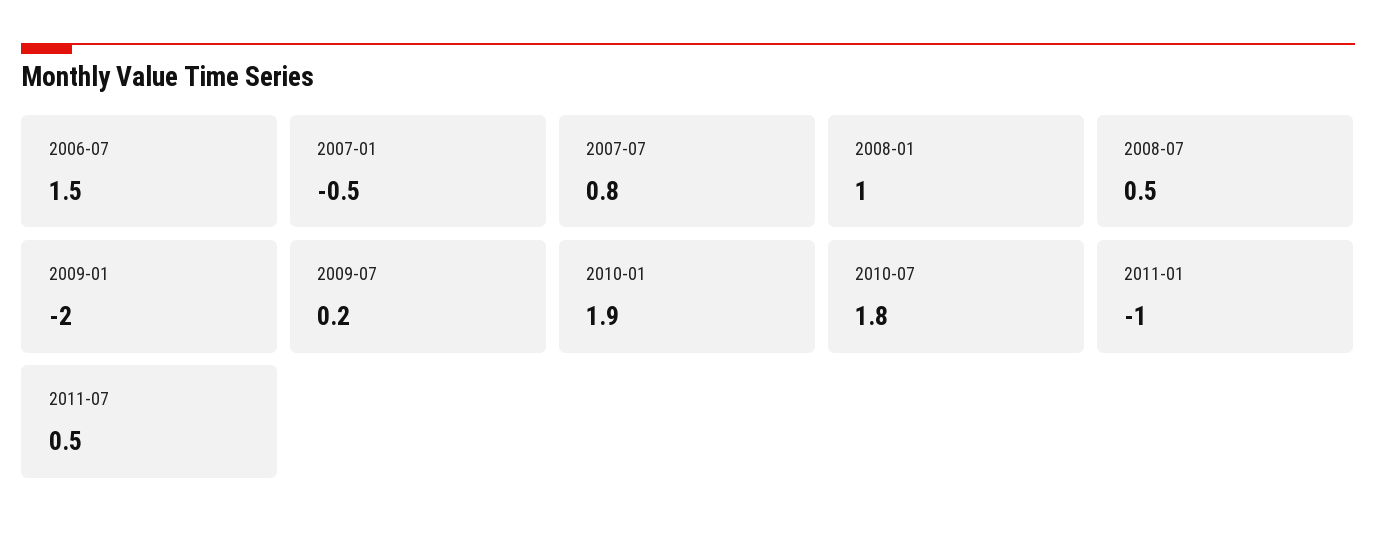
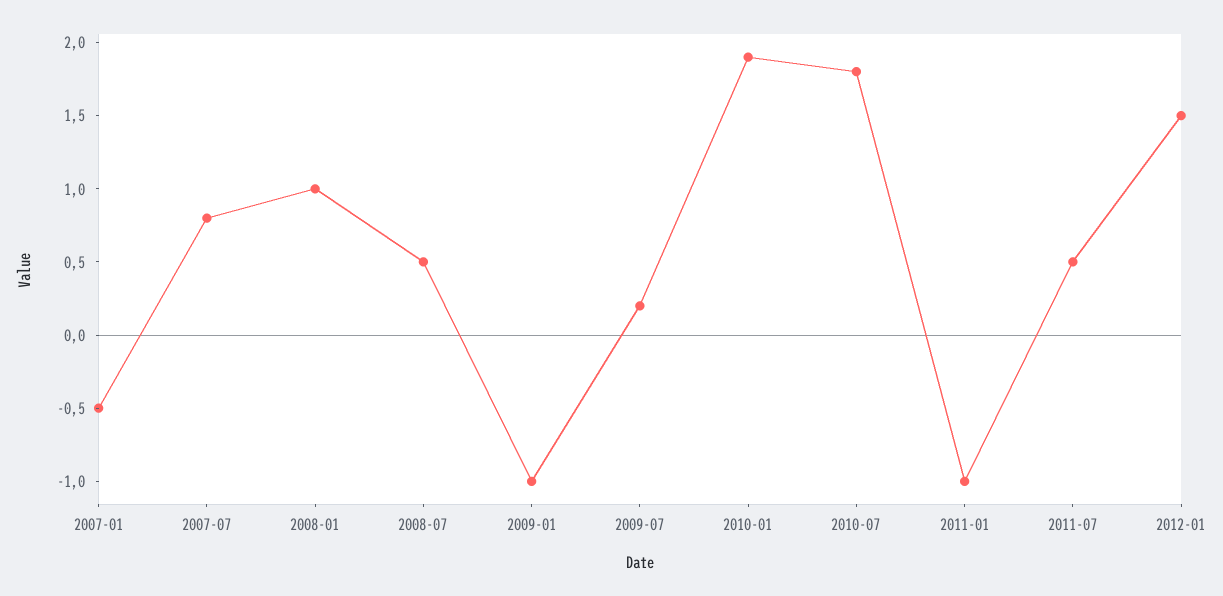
2006-07: 1.5 -> none
2009-01: -2 -> -1
2012-01: none -> 1.5

